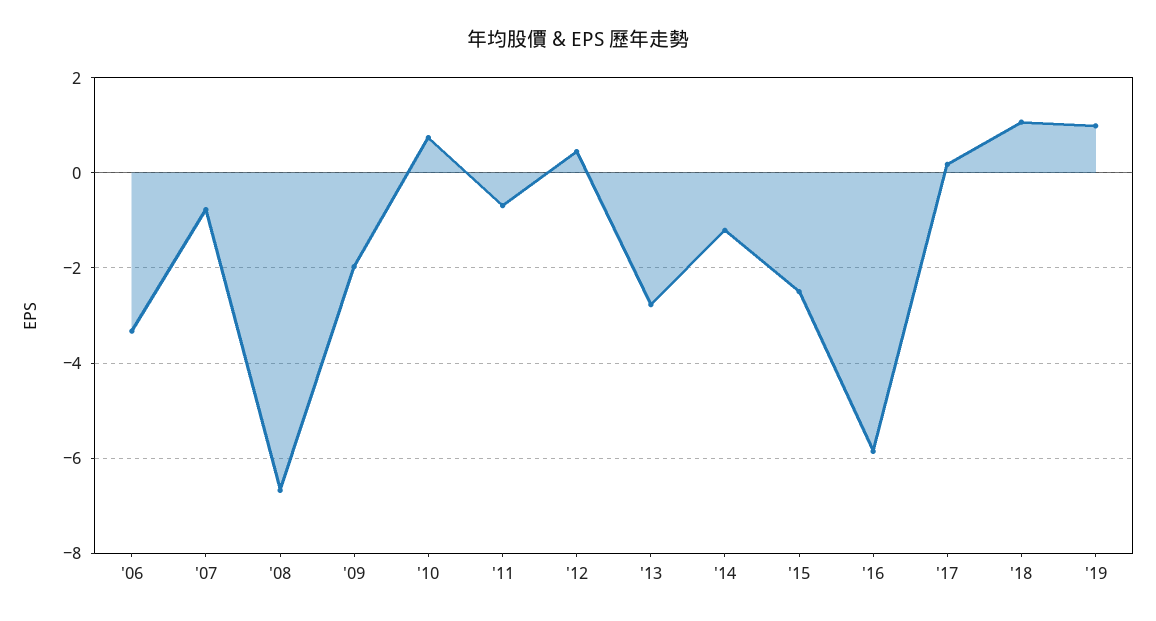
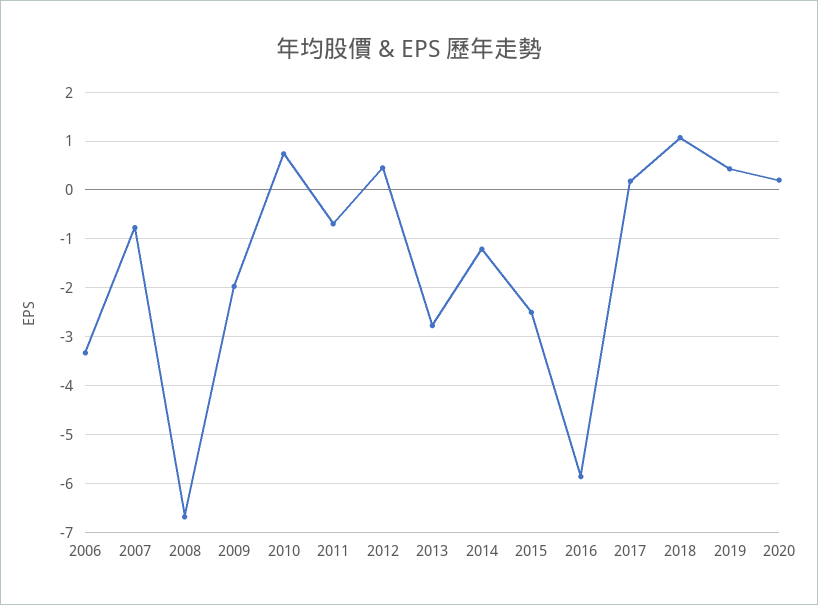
'19: 1 -> 0.4
2020: none -> 0.2

